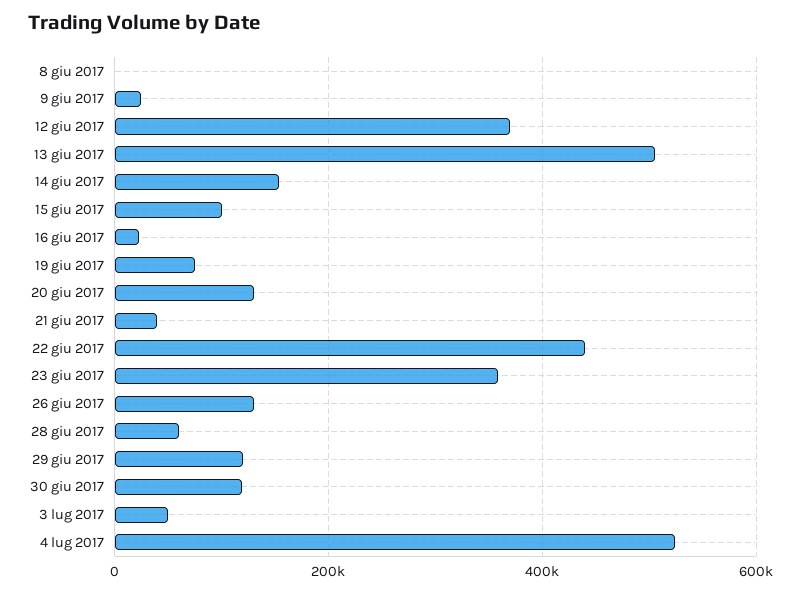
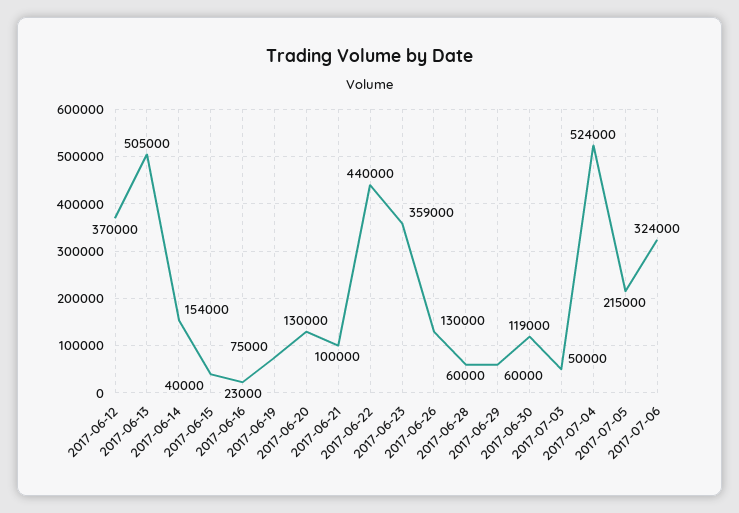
8 giu 2017: 0 -> none
9 giu 2017: 20000 -> none
15 giu 2017: 100000 -> 40000
21 giu 2017: 40000 -> 100000
29 giu 2017: 120000 -> 60000
2017-07-05: none -> 215000
2017-07-06: none -> 324000

